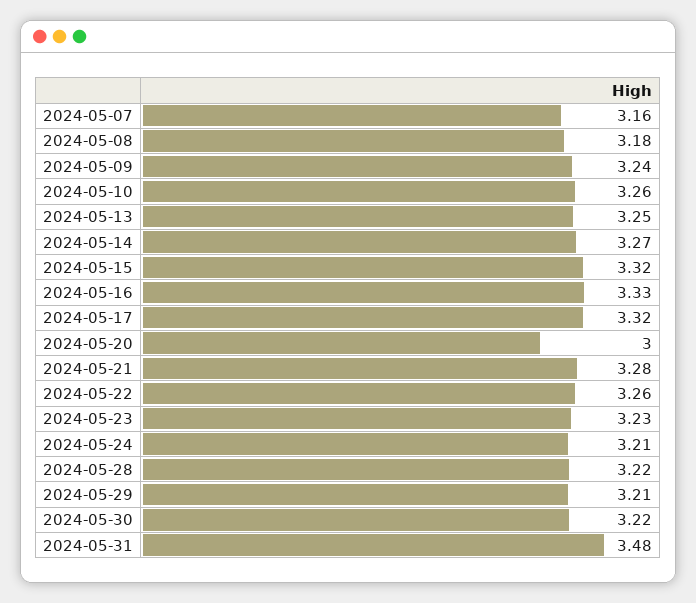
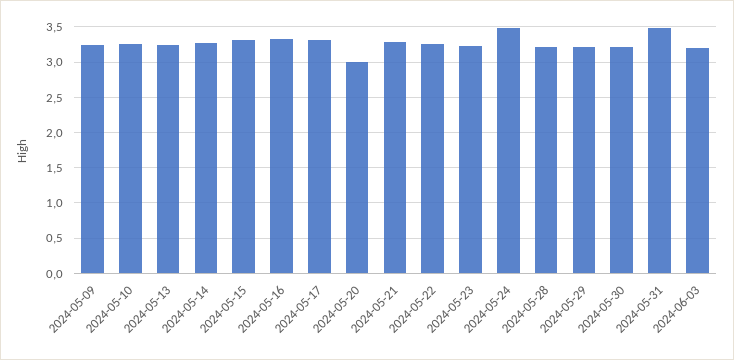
2024-05-07: 3.16 -> none
2024-05-08: 3.18 -> none
2024-05-24: 3.21 -> 3.5
2024-06-03: none -> 3.2

